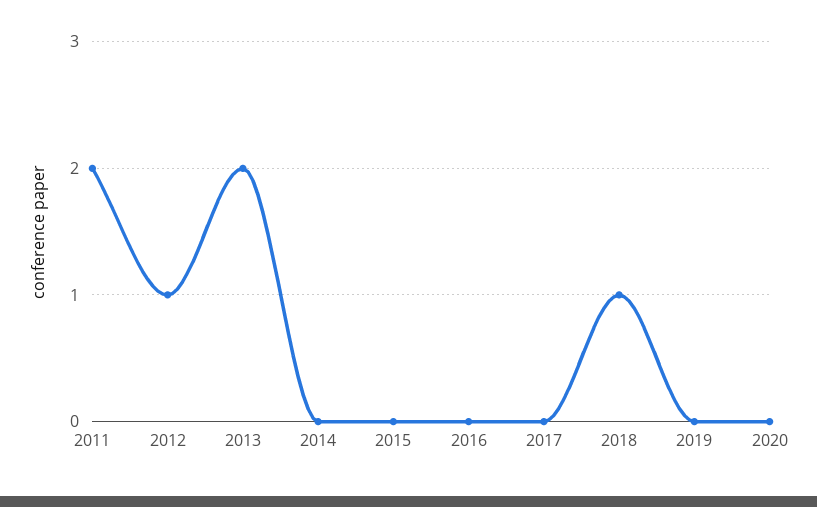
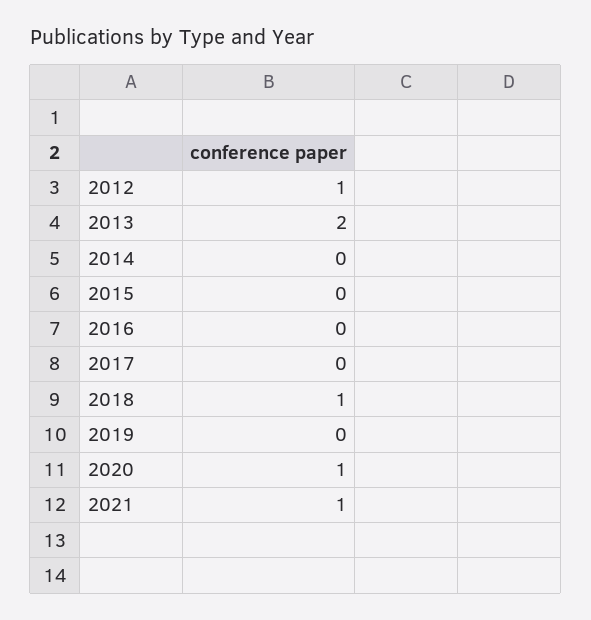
2011: 2 -> none
2020: 0 -> 1
2021: none -> 1

